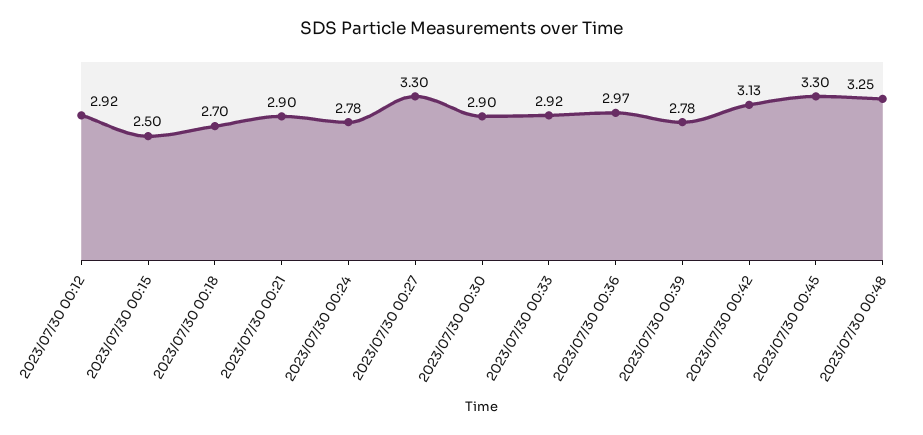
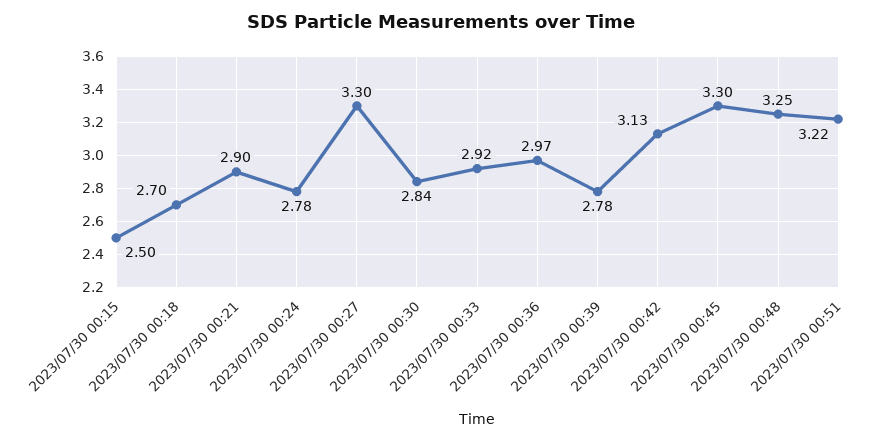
2023/07/30 00:12: 2.92 -> none
2023/07/30 00:30: 2.9 -> 2.84
2023/07/30 00:51: none -> 3.22

